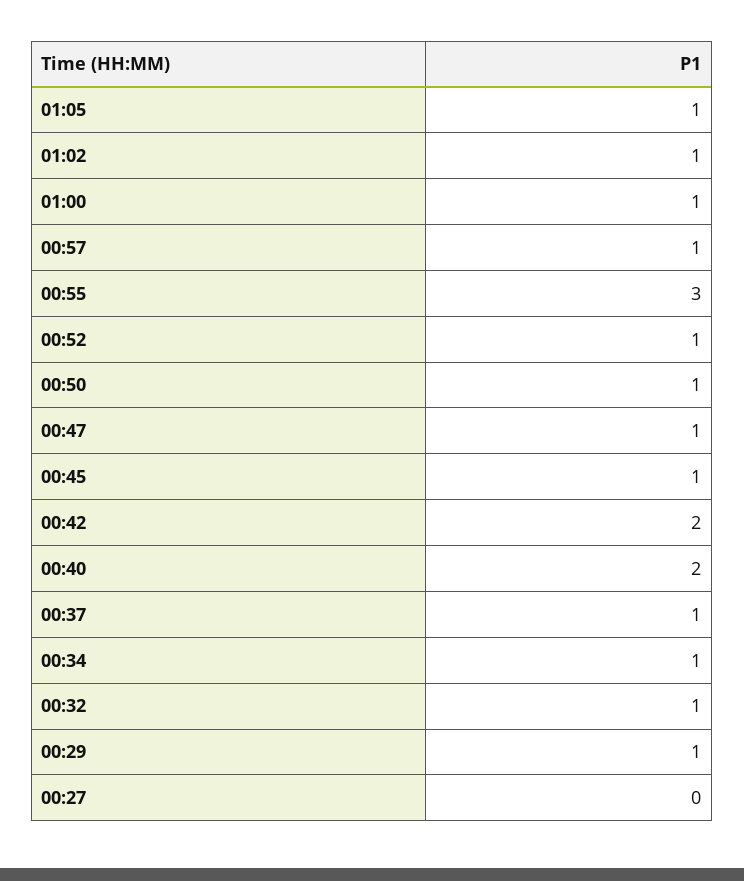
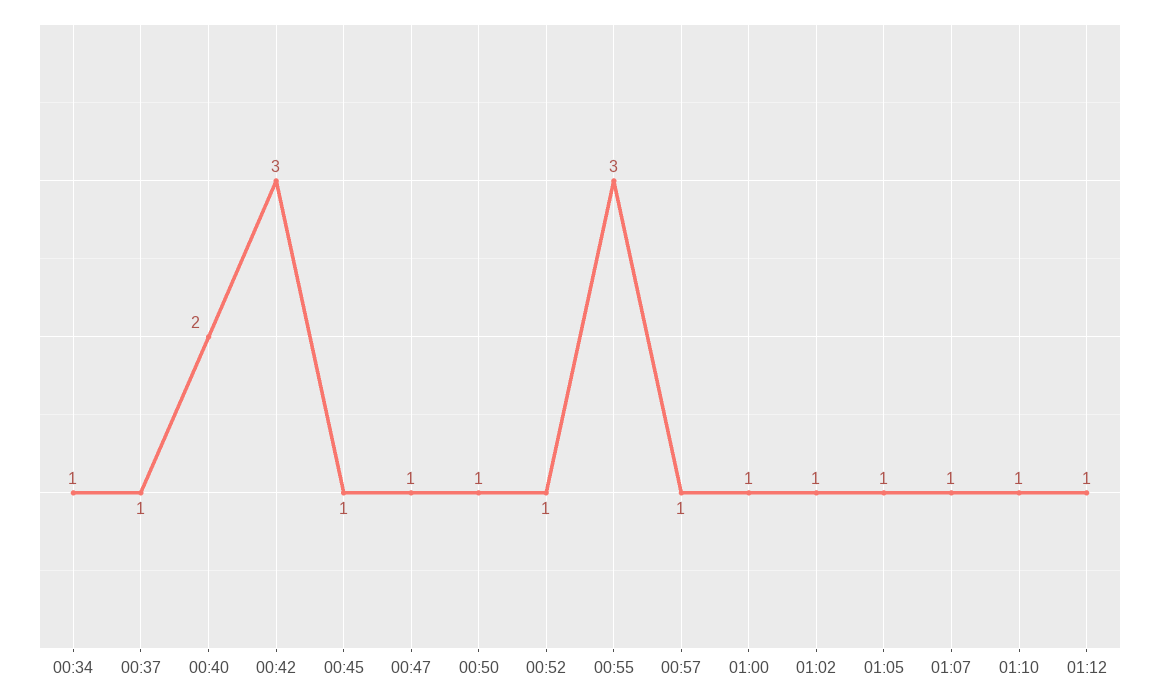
00:42: 2 -> 3
00:32: 1 -> none
00:29: 1 -> none
00:27: 0 -> none
01:07: none -> 1
01:10: none -> 1
01:12: none -> 1

